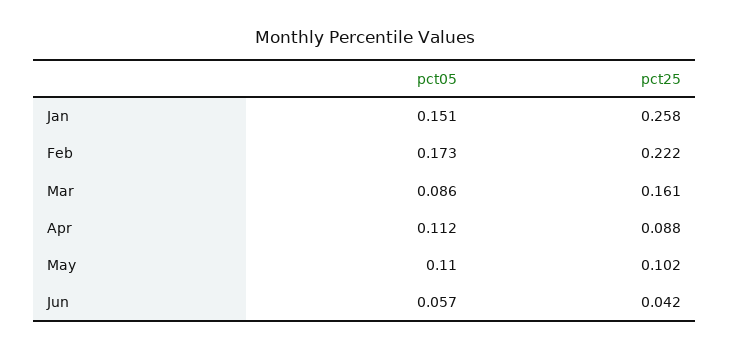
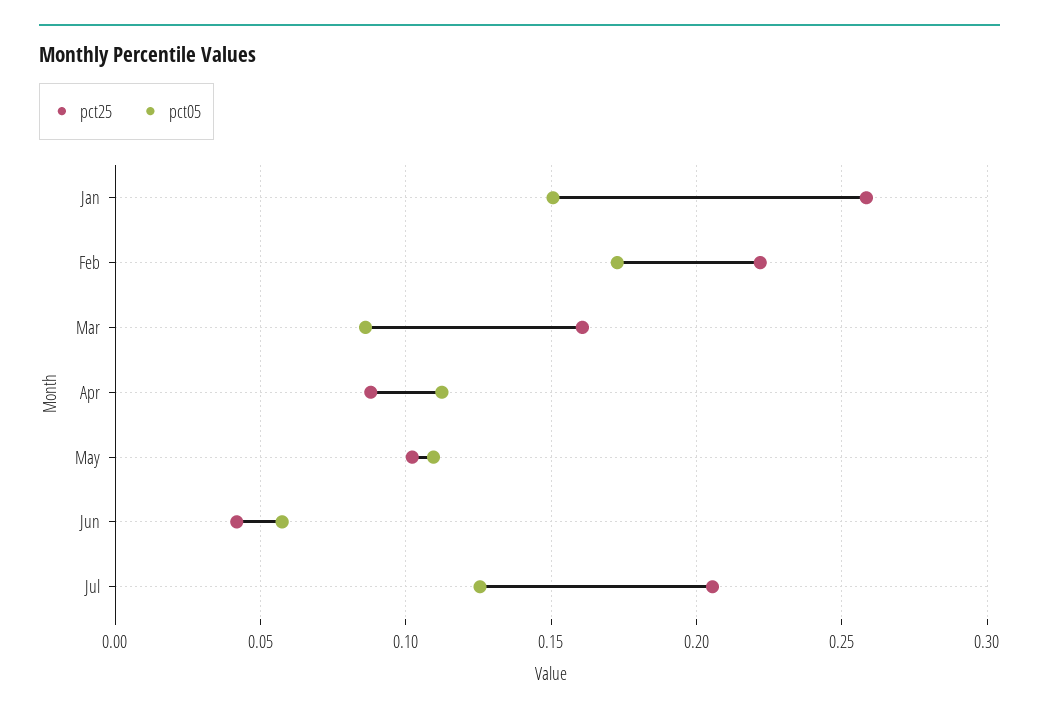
pct25, Jul: none -> 0.205
pct05, Jul: none -> 0.125

